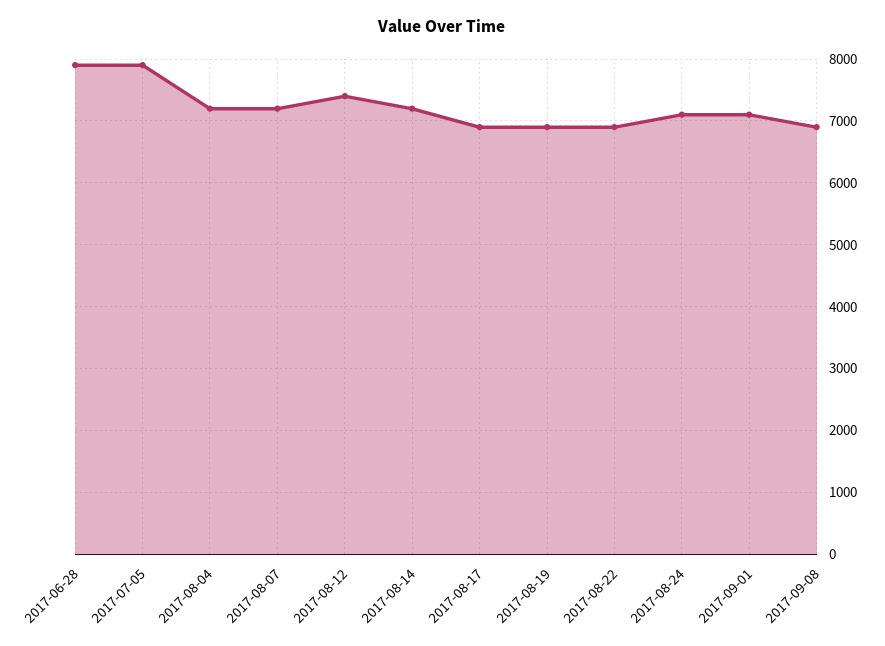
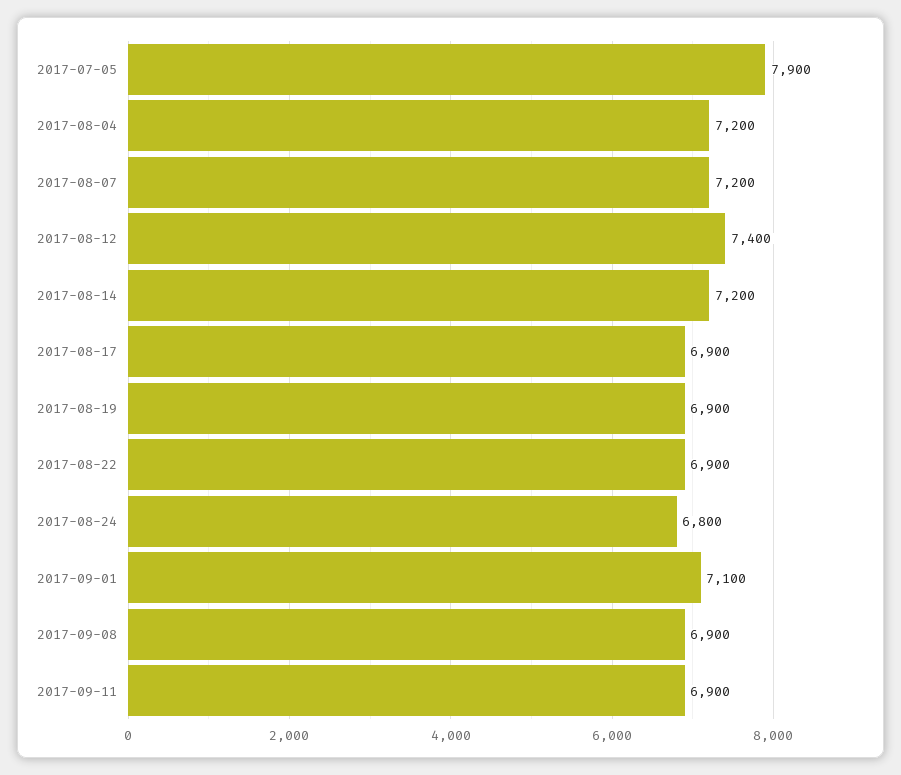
2017-06-28: 7900 -> none
2017-08-24: 7100 -> 6800
2017-09-11: none -> 6900

